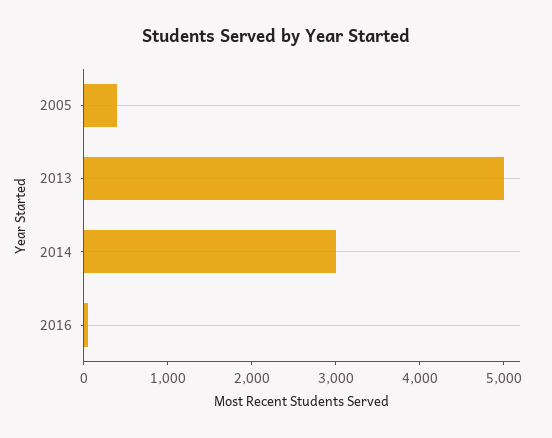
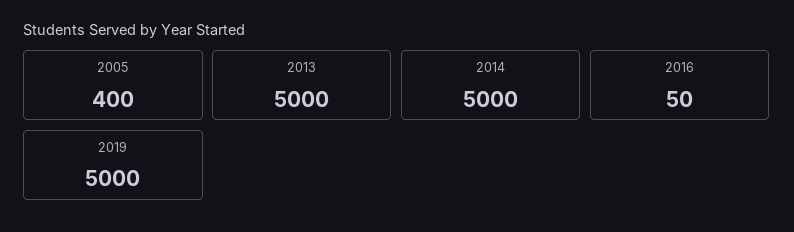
2014: 3000 -> 5000
2019: none -> 5000

